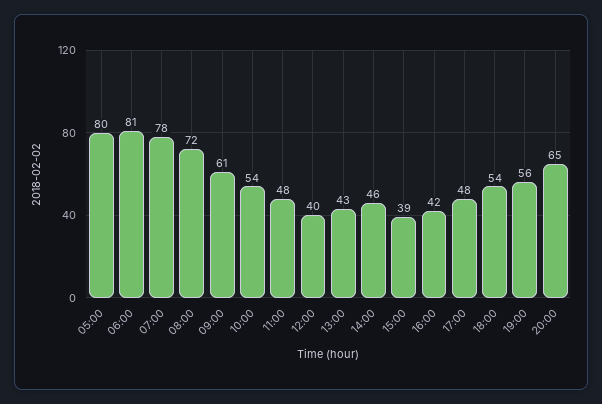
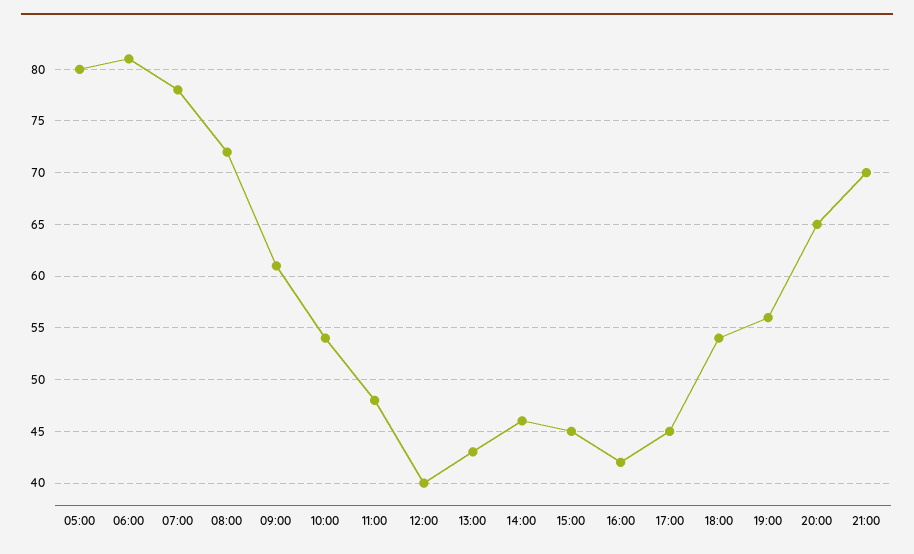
15:00: 39 -> 45
17:00: 48 -> 45
21:00: none -> 70

